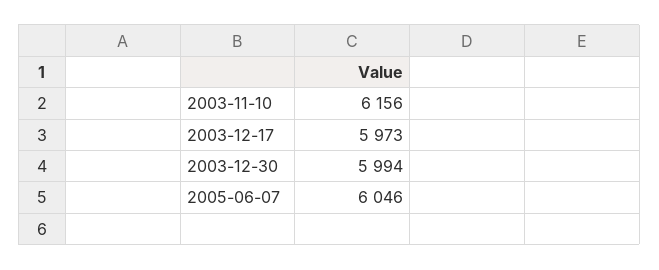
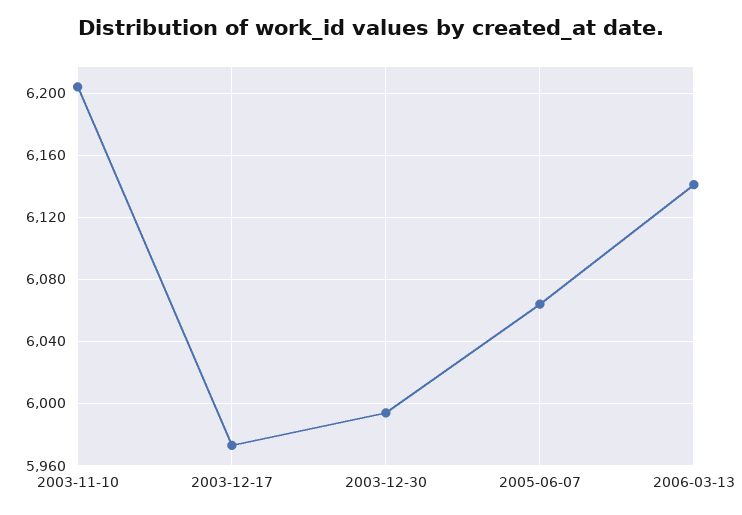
2003-11-10: 6156 -> 6205
2005-06-07: 6046 -> 6065
2006-03-13: none -> 6140

